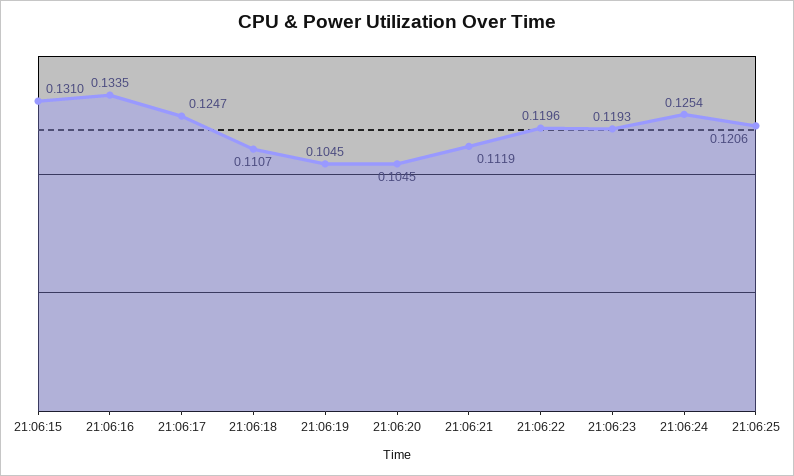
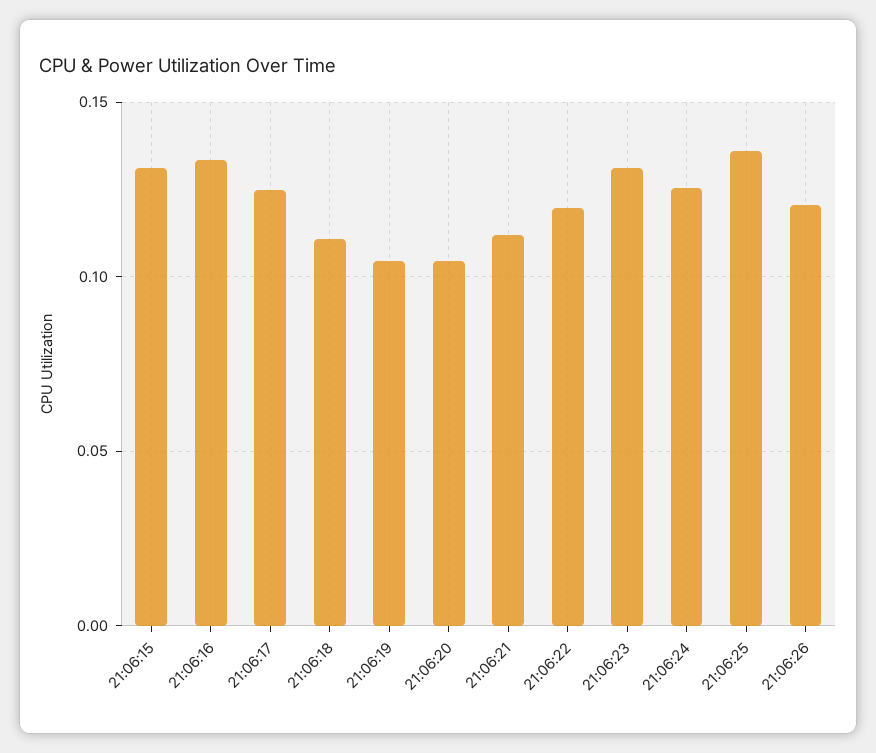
21:06:23: 0.1193 -> 0.13
21:06:25: 0.1206 -> 0.135
21:06:26: none -> 0.12

